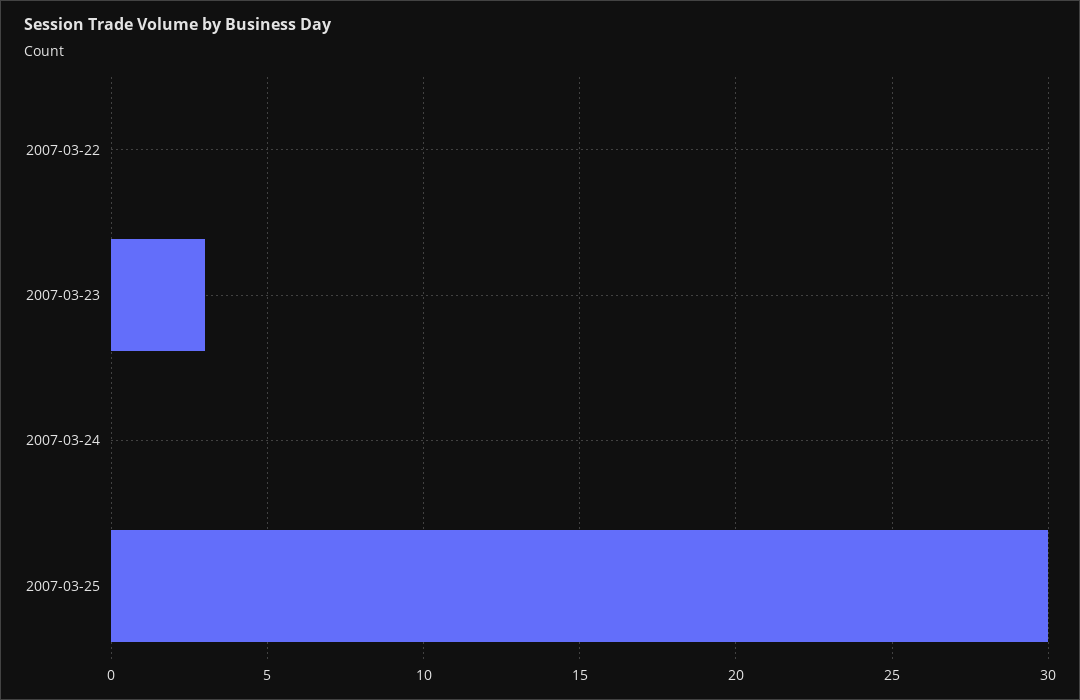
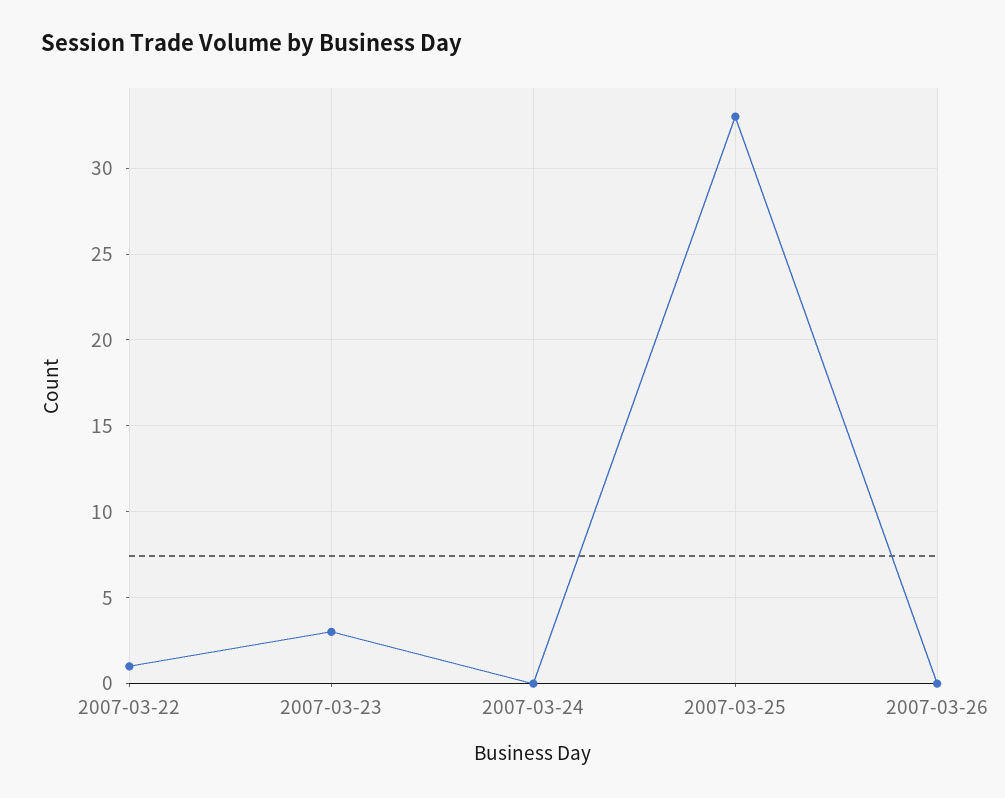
2007-03-22: 0 -> 1
2007-03-25: 30 -> 33
2007-03-26: none -> 0

